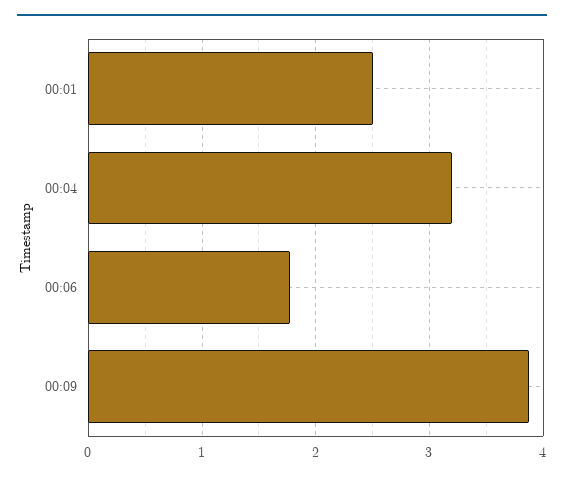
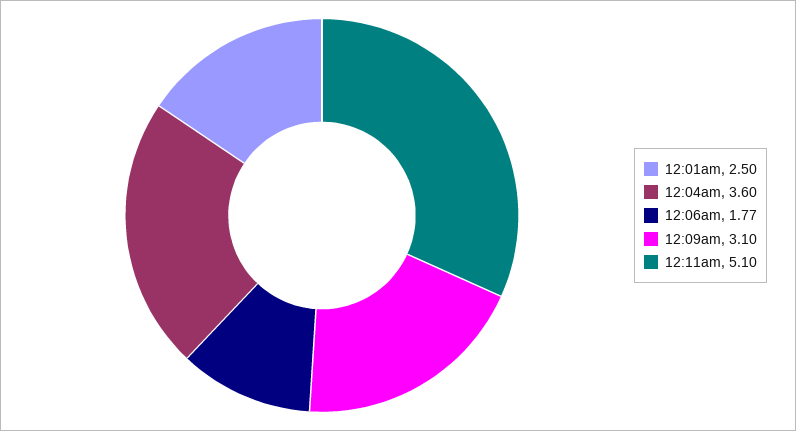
00:04: 3.2 -> 3.6
00:09: 3.9 -> 3.1
12:11am: none -> 5.1

